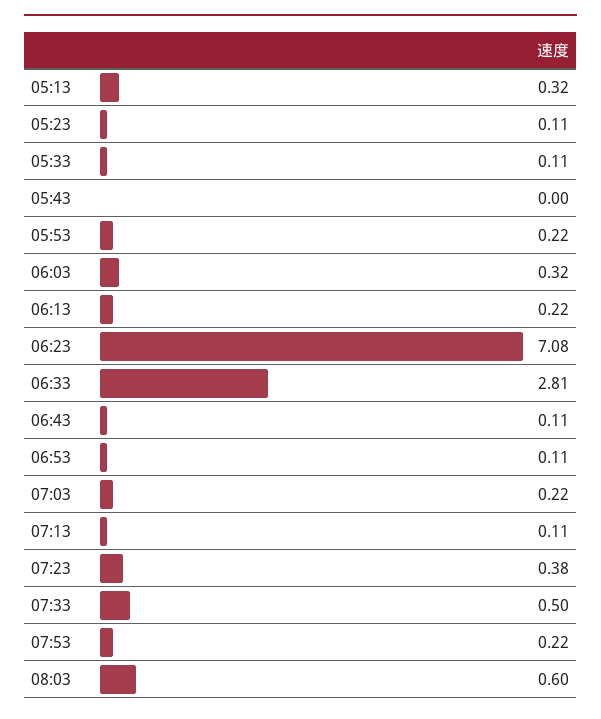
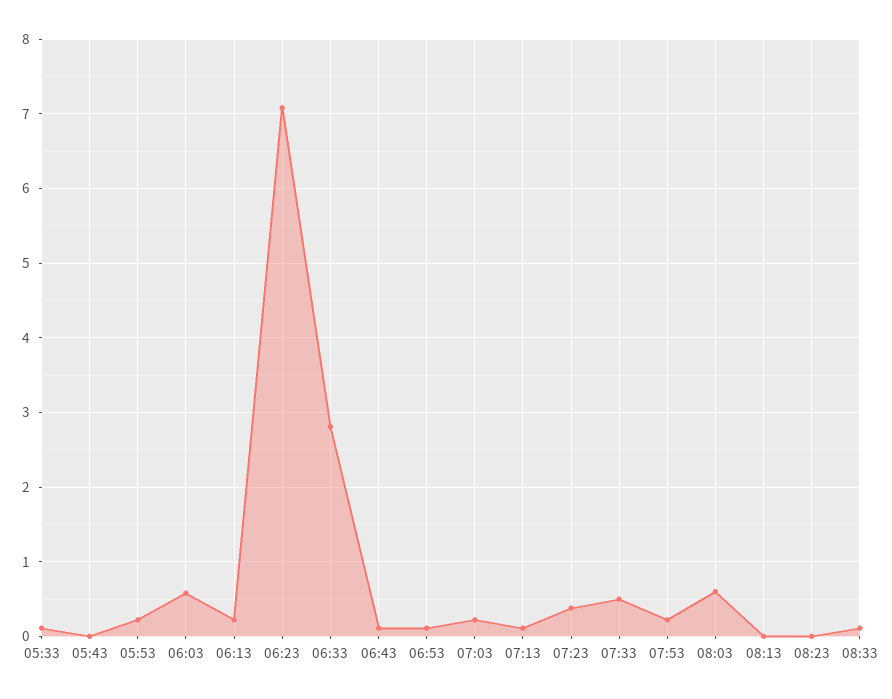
05:13: 0.32 -> none
05:23: 0.11 -> none
06:03: 0.32 -> 0.6
08:13: none -> 0
08:23: none -> 0
08:33: none -> 0.1

